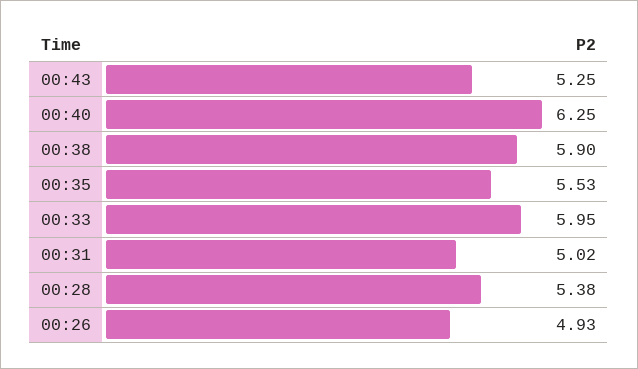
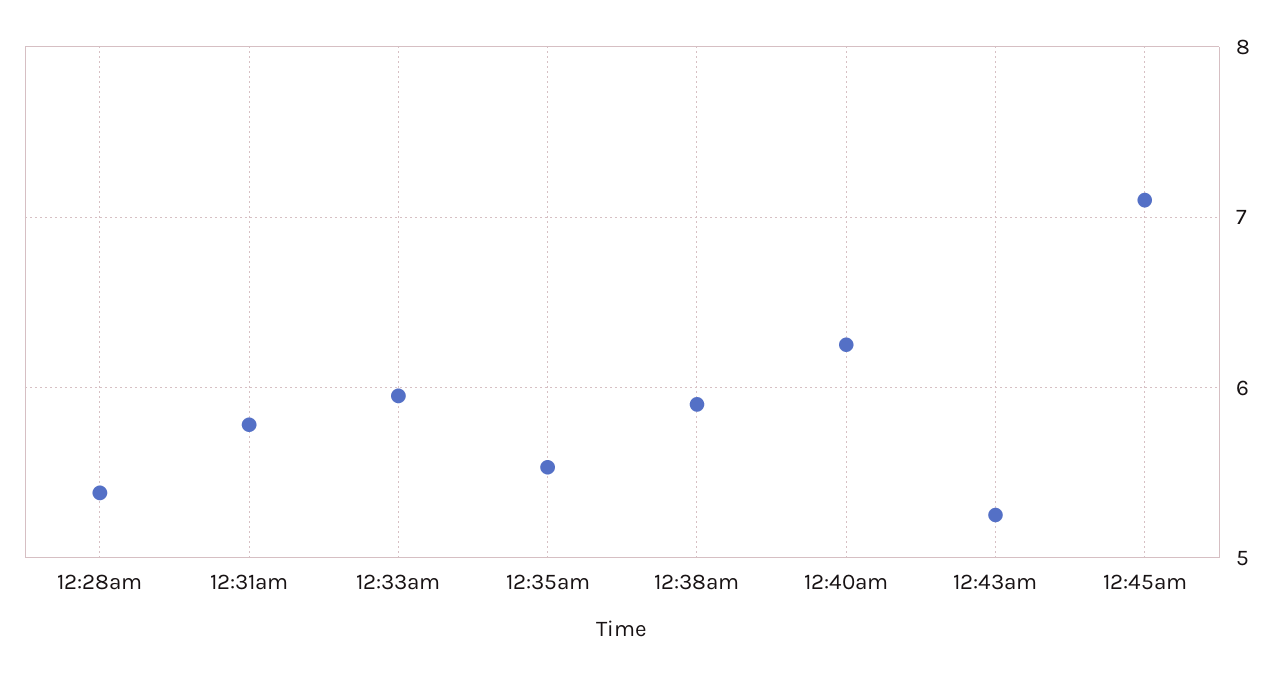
00:31: 5.02 -> 5.8
00:26: 4.93 -> none
12:45am: none -> 7.1

